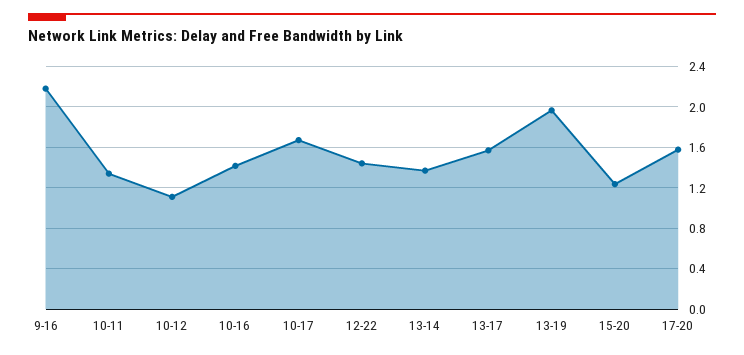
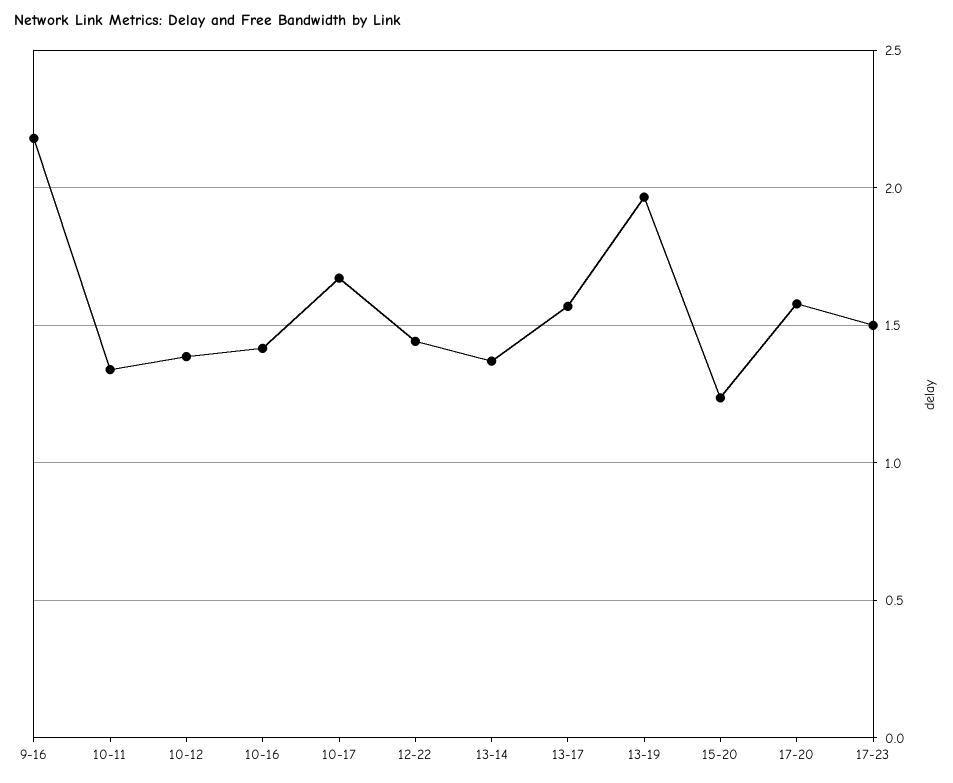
10-12: 1.1 -> 1.4
17-23: none -> 1.5

